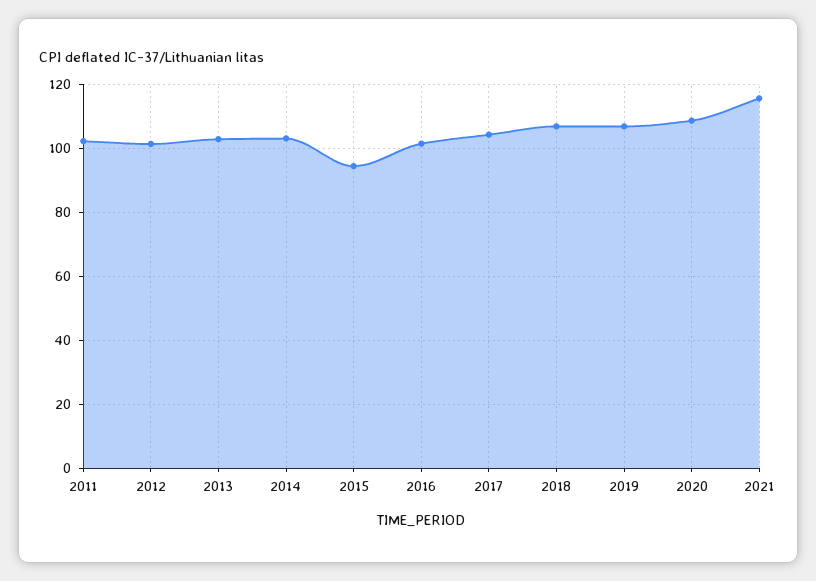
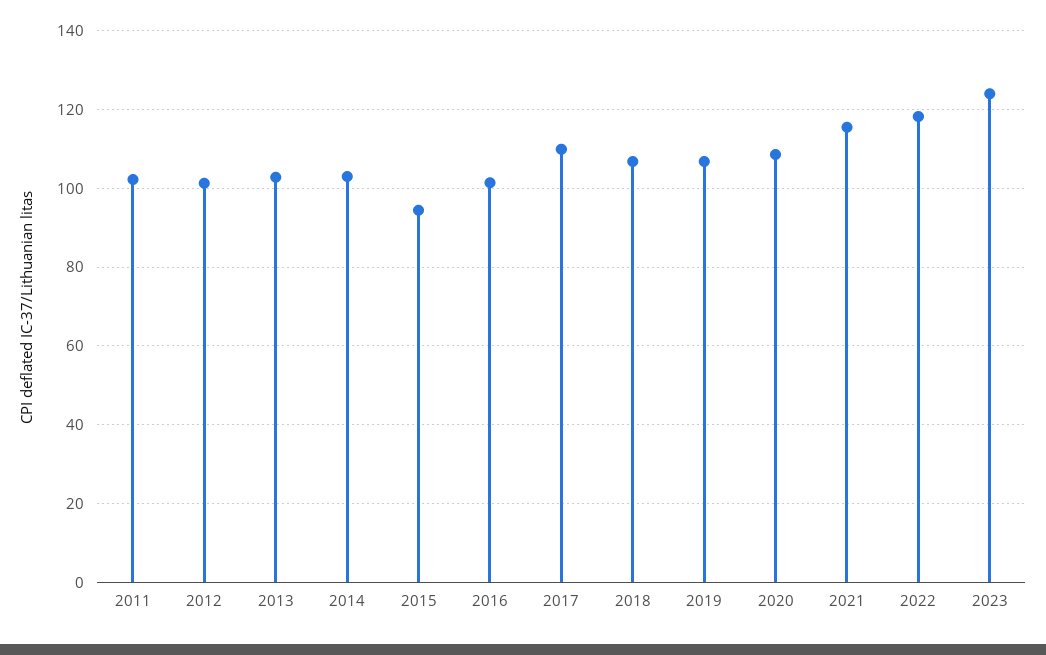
2017: 104 -> 110
2022: none -> 118
2023: none -> 124

